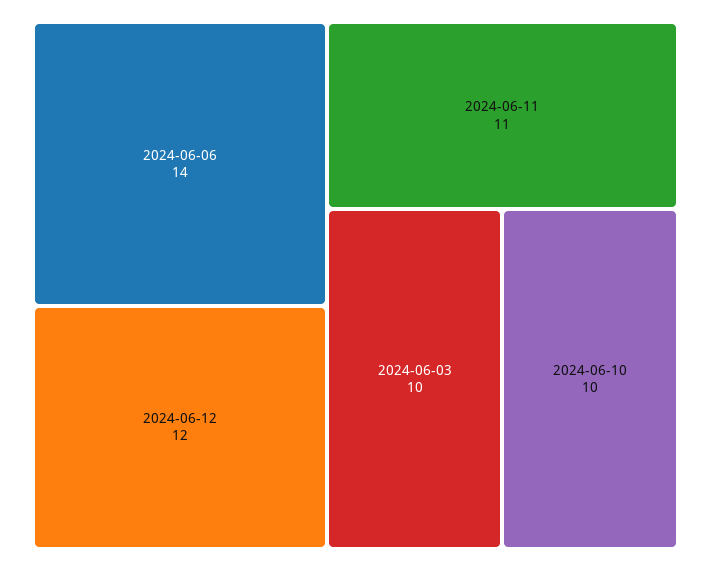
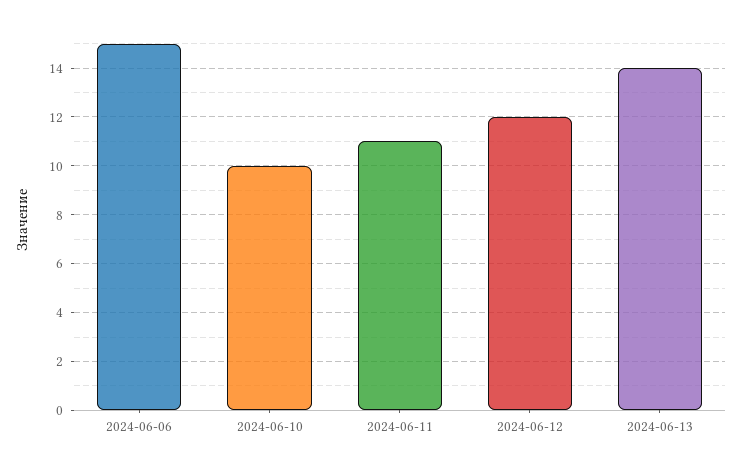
2024-06-06: 14 -> 15
2024-06-03: 10 -> none
2024-06-13: none -> 14

